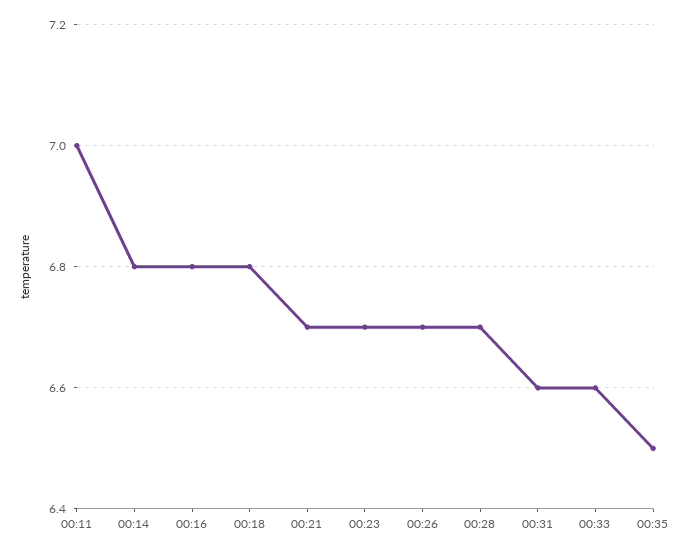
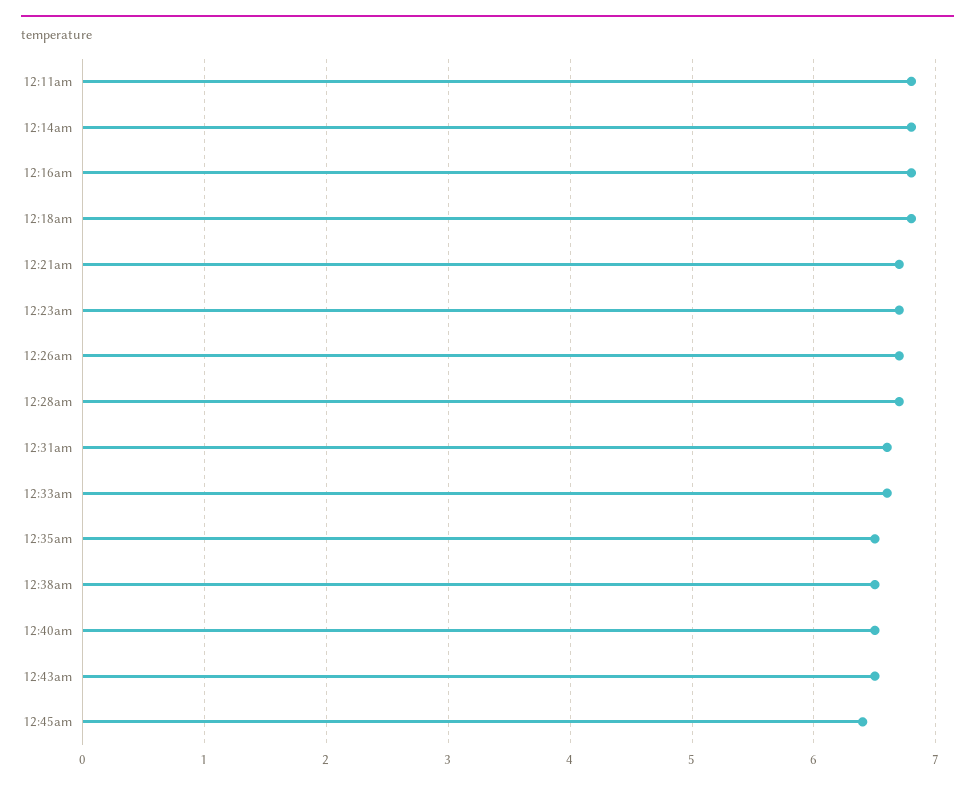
00:11: 7 -> 6.8
12:38am: none -> 6.5
12:40am: none -> 6.5
12:43am: none -> 6.5
12:45am: none -> 6.4

